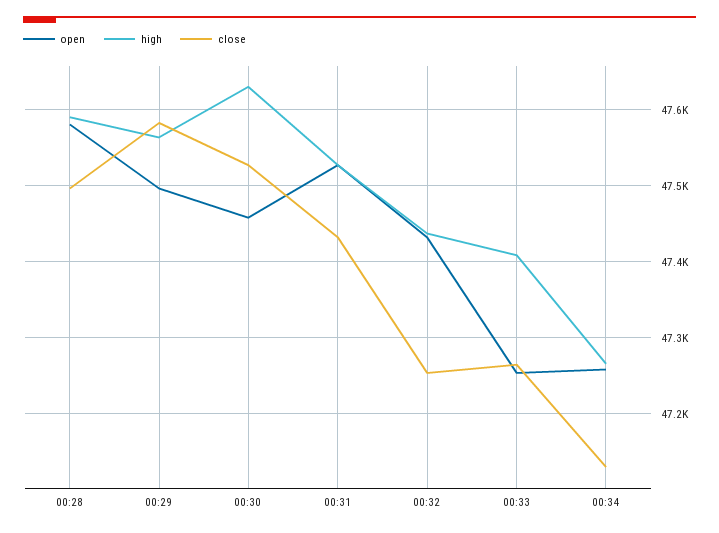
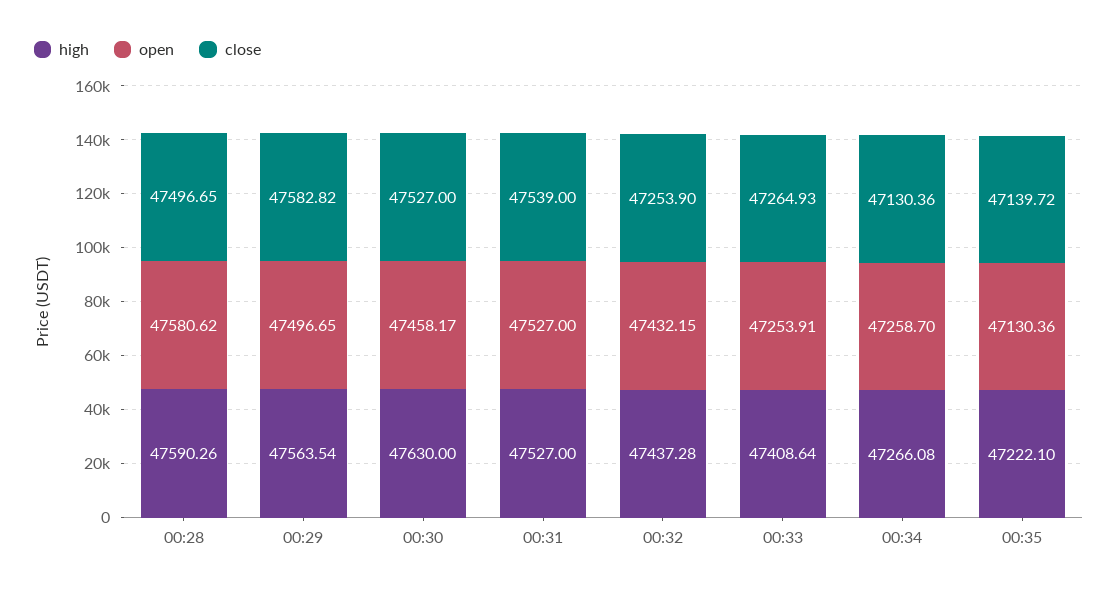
close, 00:31: 47430 -> 47539
high, 00:35: none -> 47222.1
open, 00:35: none -> 47130.36
close, 00:35: none -> 47139.72

